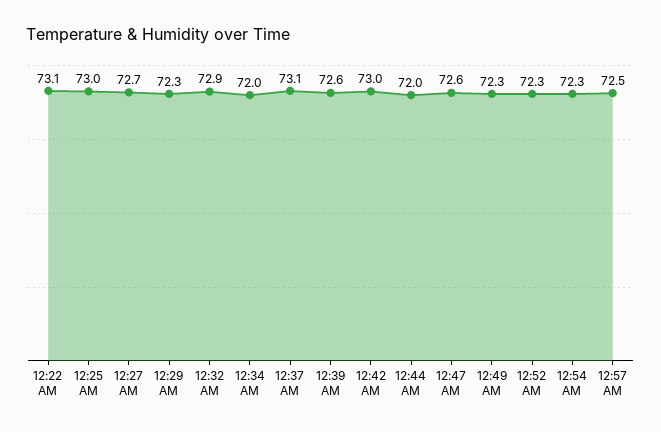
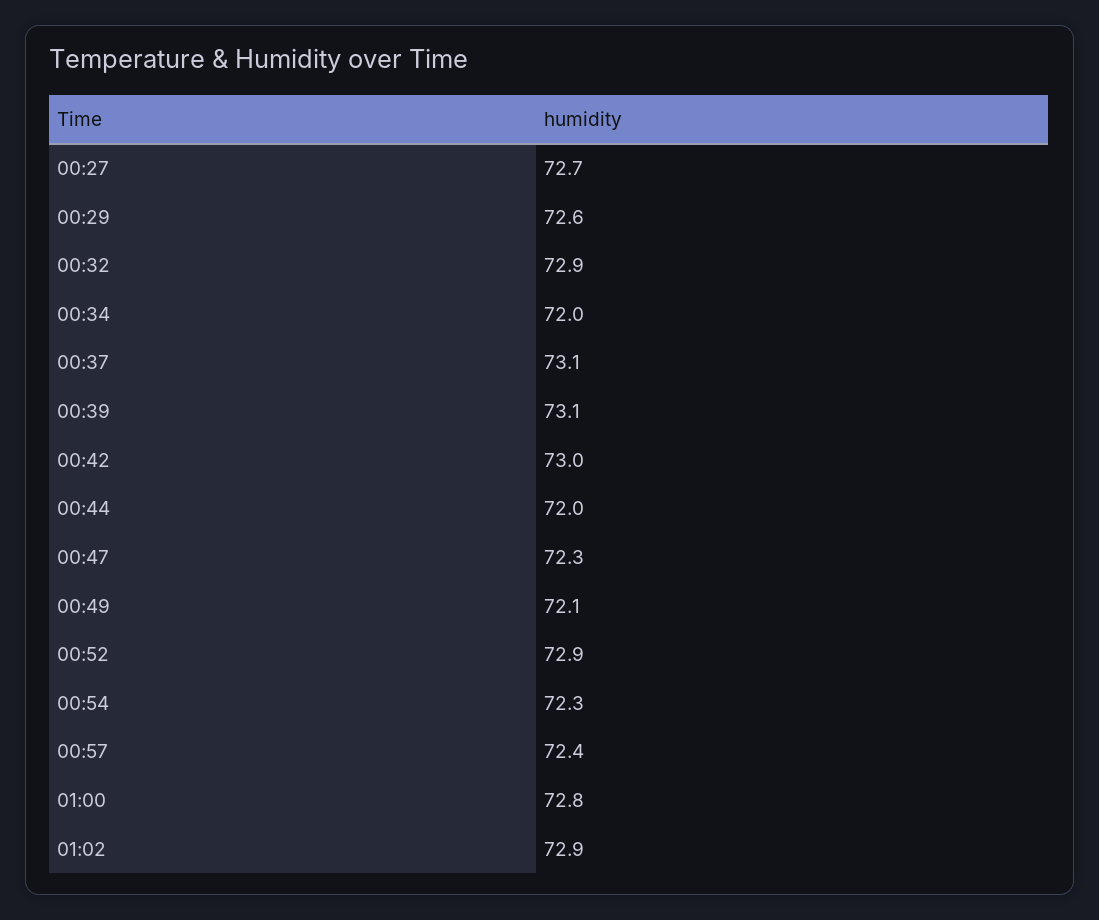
12:22 AM: 73.1 -> none
12:25 AM: 73 -> none
12:29 AM: 72.3 -> 72.6
12:39 AM: 72.6 -> 73.1
12:47 AM: 72.6 -> 72.3
12:49 AM: 72.3 -> 72.1
12:52 AM: 72.3 -> 72.9
12:57 AM: 72.5 -> 72.4
01:00: none -> 72.8
01:02: none -> 72.9

